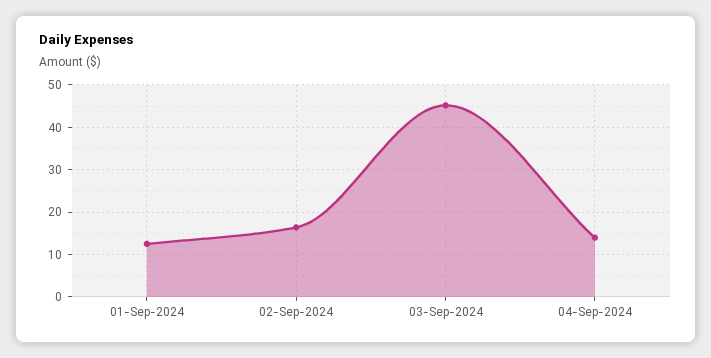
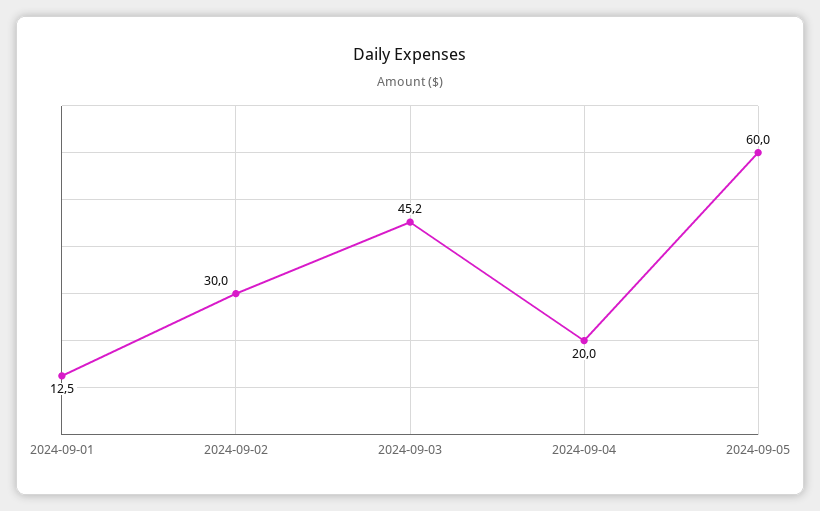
02-Sep-2024: 16 -> 30
04-Sep-2024: 14 -> 20
2024-09-05: none -> 60

